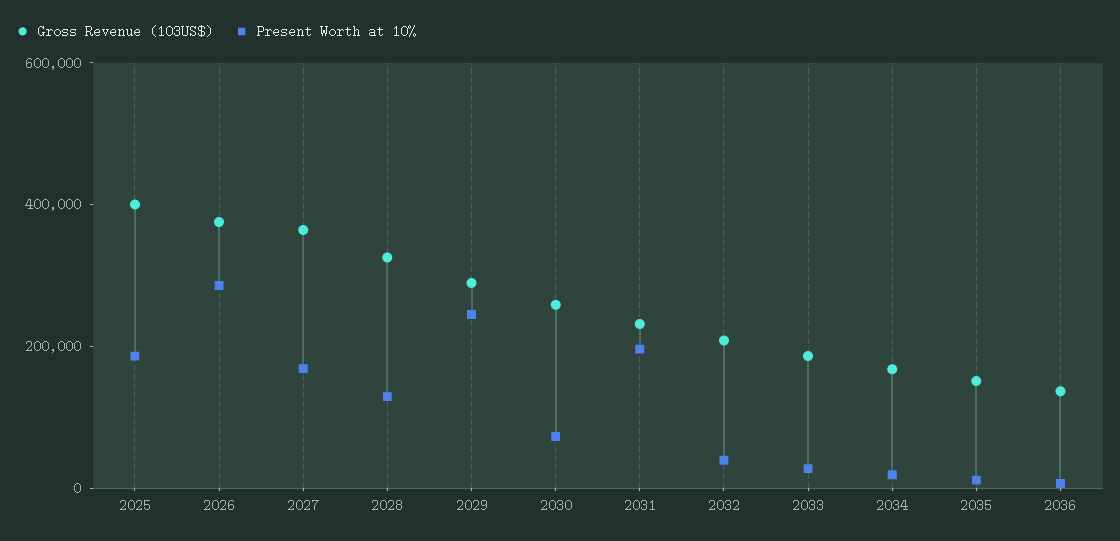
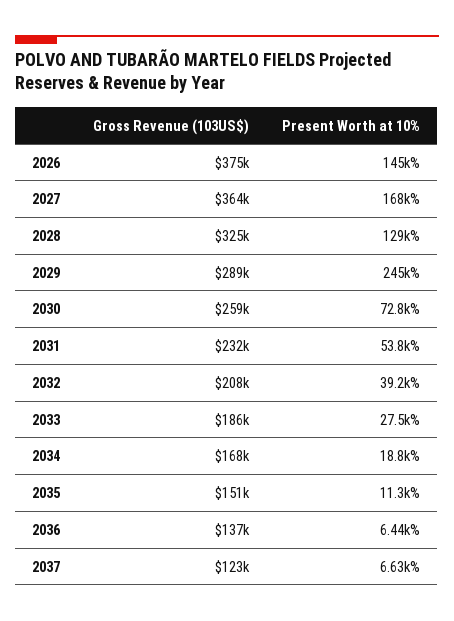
Gross Revenue (103US$), 2025: 400000 -> none
Present Worth at 10%, 2025: 200000 -> none
Present Worth at 10%, 2026: 300000 -> 145000
Present Worth at 10%, 2031: 200000 -> 53800
Gross Revenue (103US$), 2037: none -> 123000
Present Worth at 10%, 2037: none -> 6630

